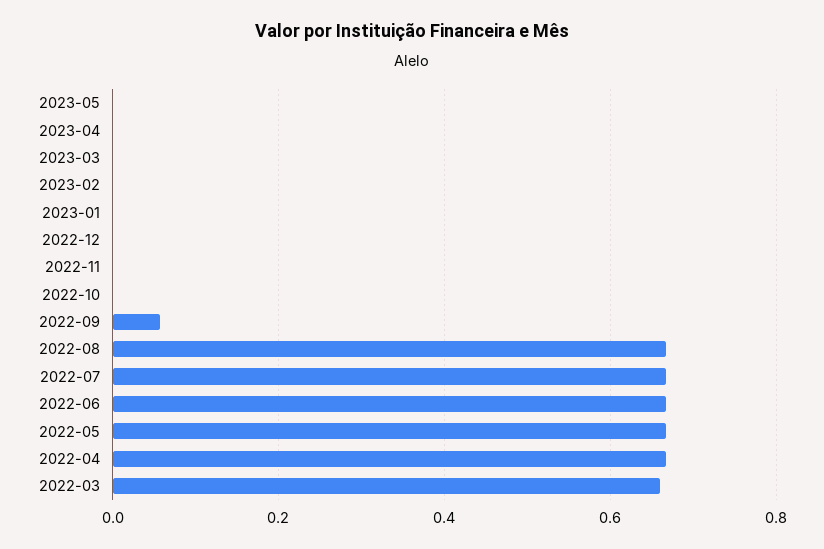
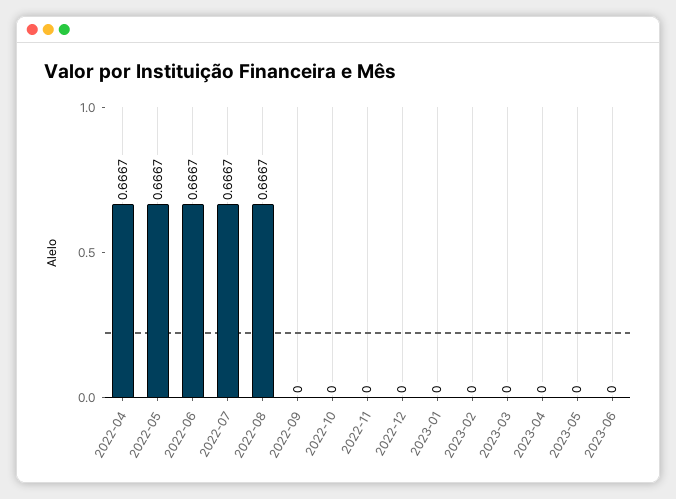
2022-09: 0.06 -> 0
2022-03: 0.66 -> none
2023-06: none -> 0

